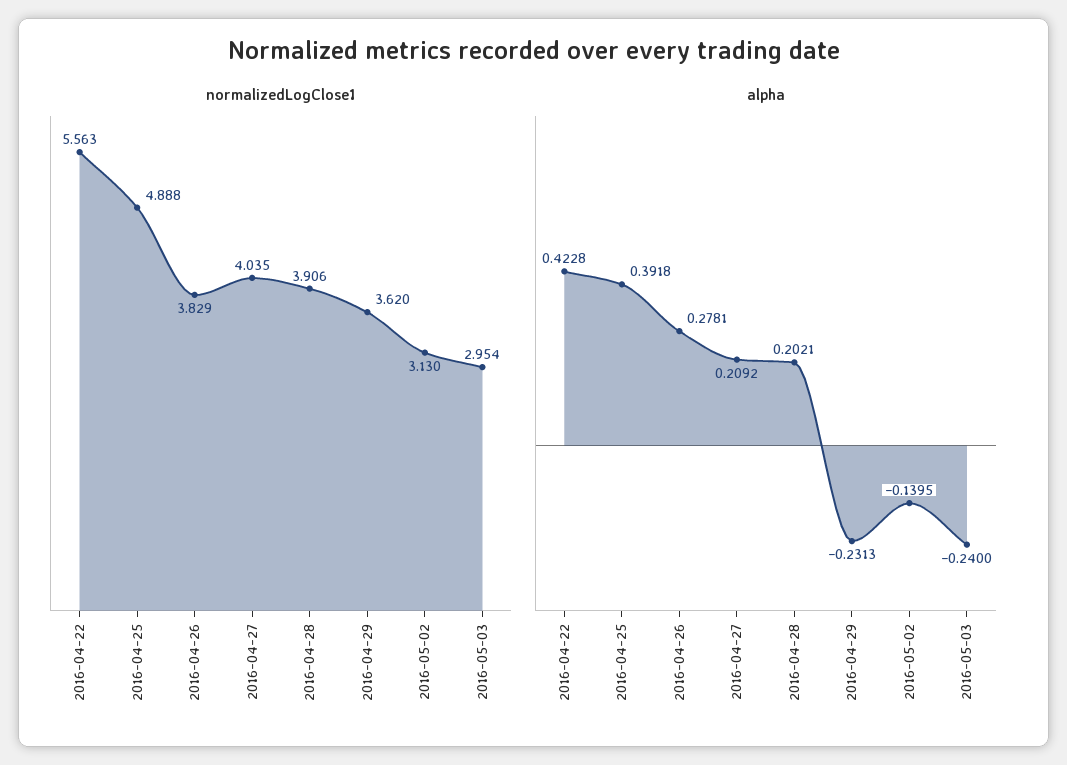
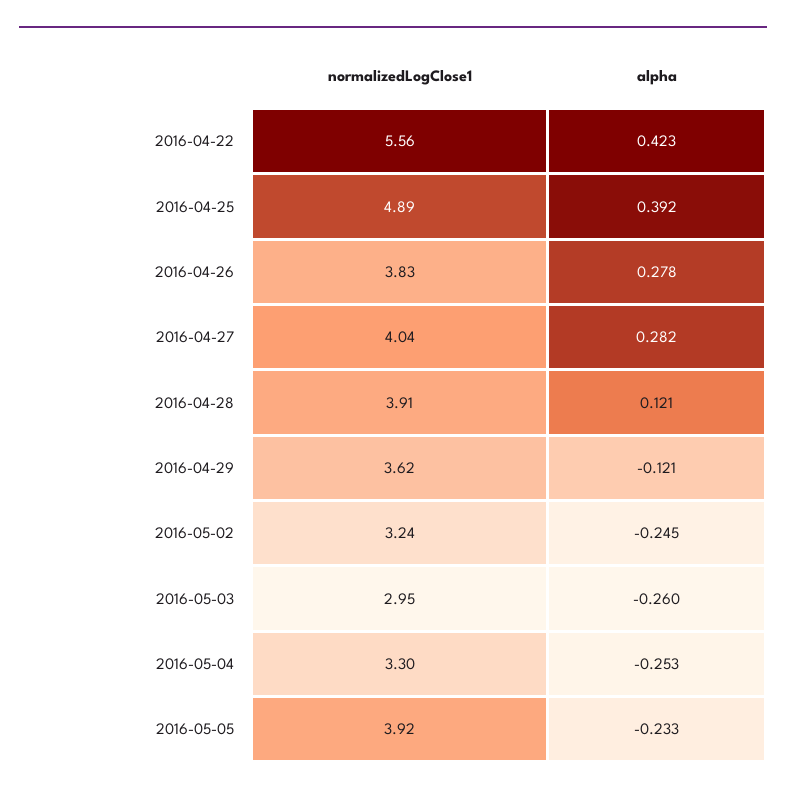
normalizedLogClose1, 2016-05-02: 3.13 -> 3.24
alpha, 2016-04-27: 0.2092 -> 0.282
alpha, 2016-04-28: 0.2021 -> 0.121
alpha, 2016-04-29: -0.2313 -> -0.121
alpha, 2016-05-02: -0.1395 -> -0.245
alpha, 2016-05-03: -0.24 -> -0.26
normalizedLogClose1, 2016-05-04: none -> 3.3
alpha, 2016-05-04: none -> -0.253
normalizedLogClose1, 2016-05-05: none -> 3.92
alpha, 2016-05-05: none -> -0.233

